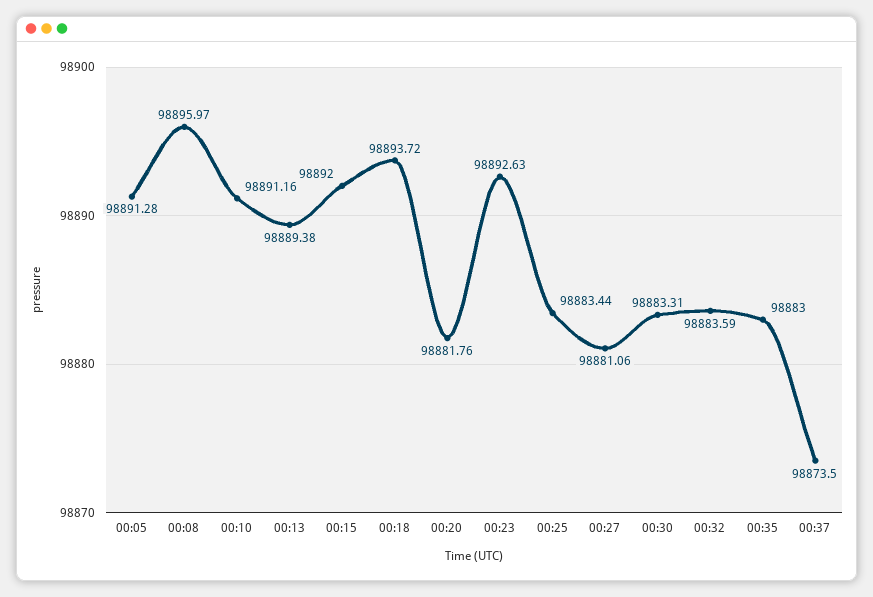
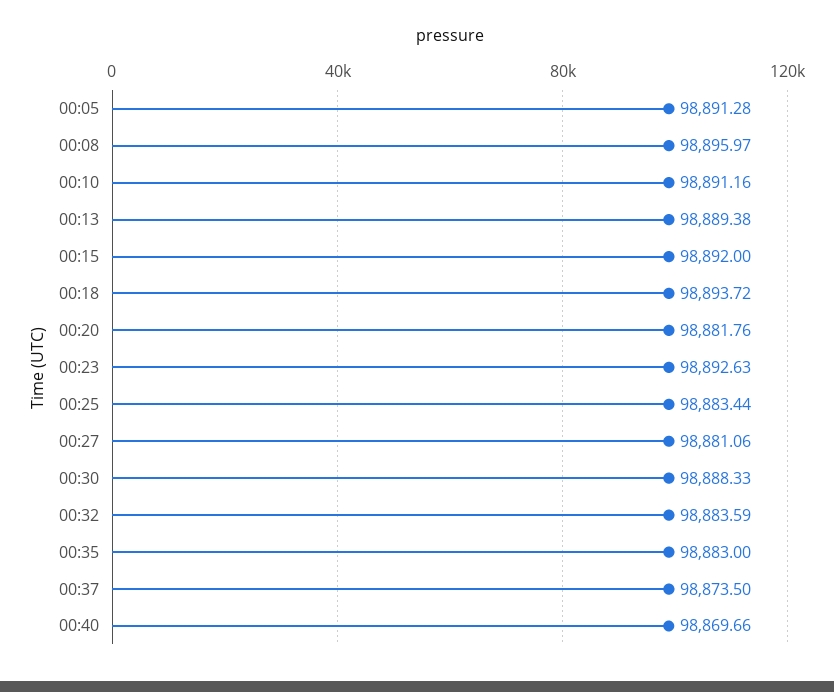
00:30: 98883.31 -> 98888.33
00:40: none -> 98869.66

